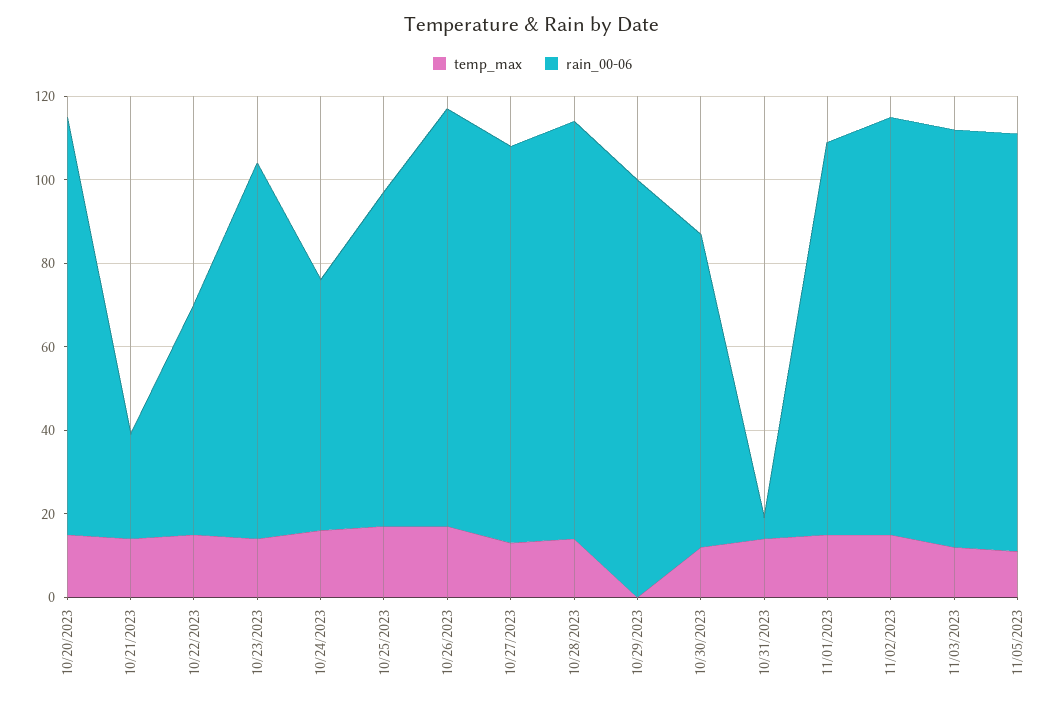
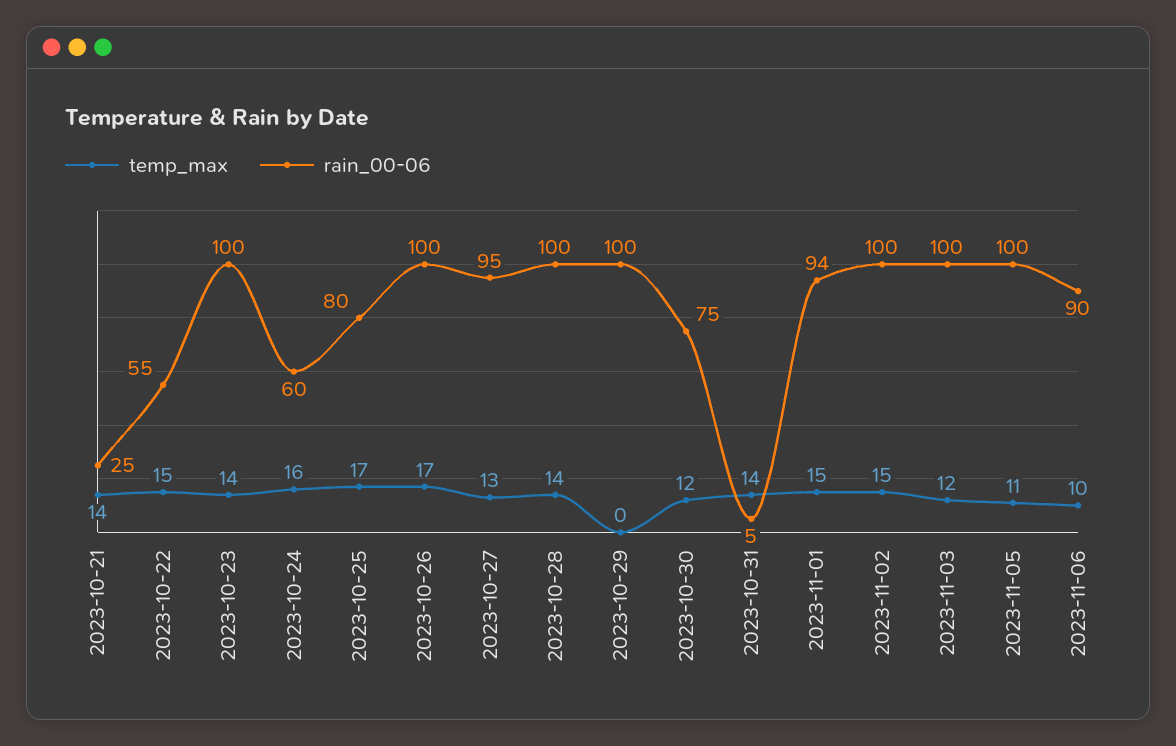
temp_max, 10/20/2023: 15 -> none
rain_00-06, 10/20/2023: 100 -> none
rain_00-06, 10/23/2023: 90 -> 100
temp_max, 2023-11-06: none -> 10
rain_00-06, 2023-11-06: none -> 90

